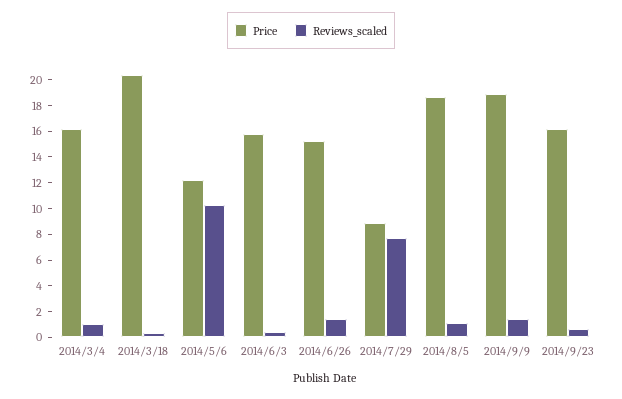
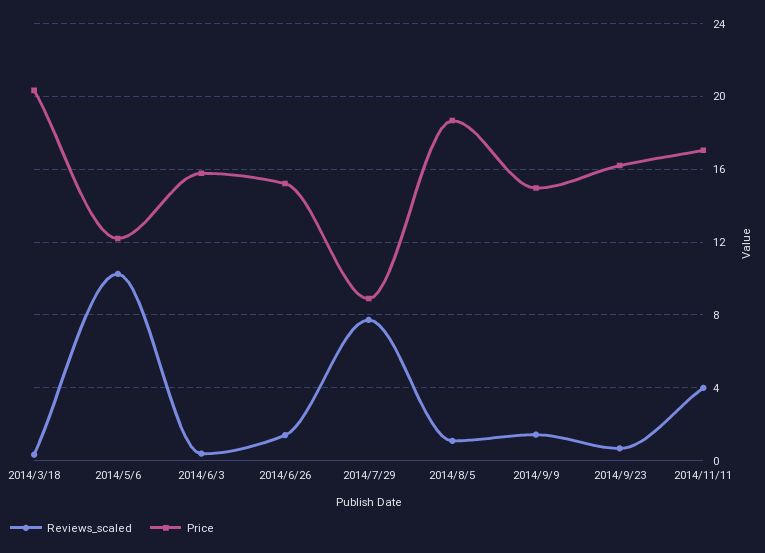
Price, 2014/3/4: 16 -> none
Reviews_scaled, 2014/3/4: 1 -> none
Price, 2014/9/9: 19 -> 15
Reviews_scaled, 2014/11/11: none -> 4
Price, 2014/11/11: none -> 17

